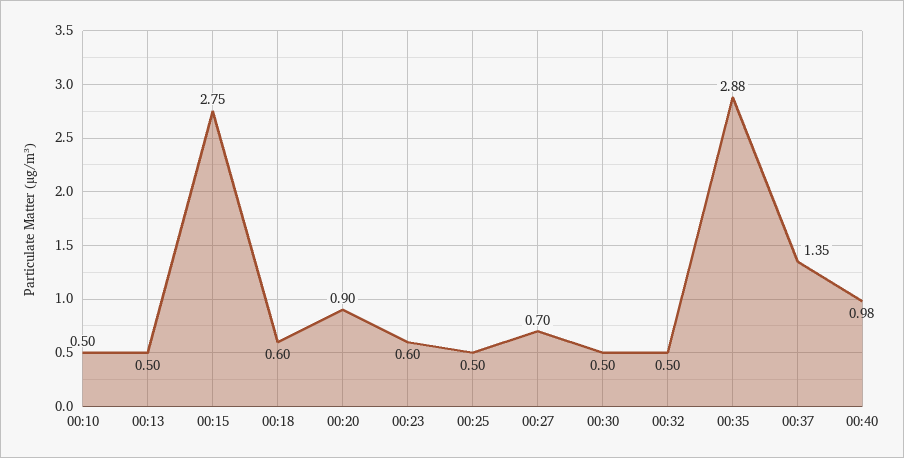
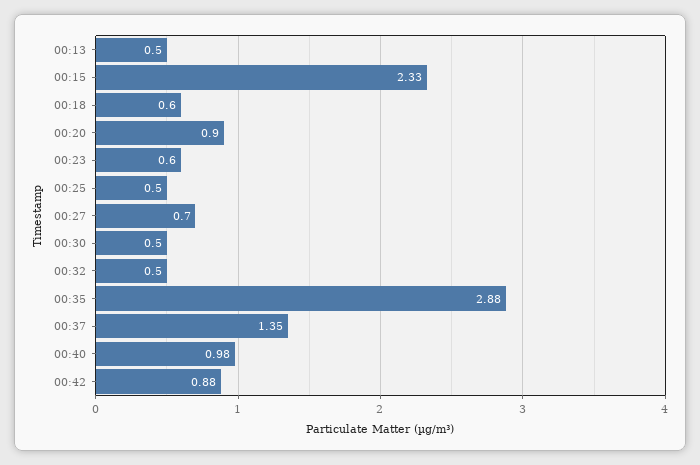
00:10: 0.5 -> none
00:15: 2.75 -> 2.33
00:42: none -> 0.88

